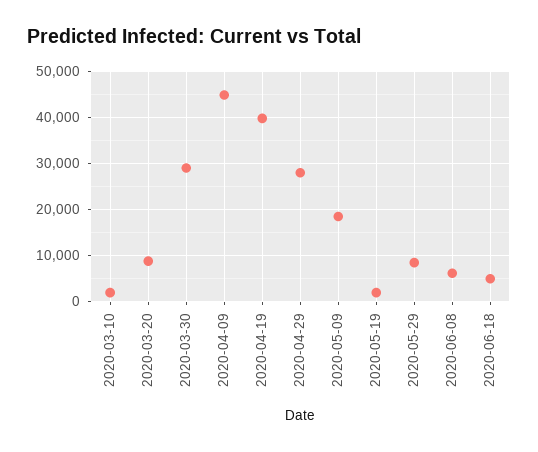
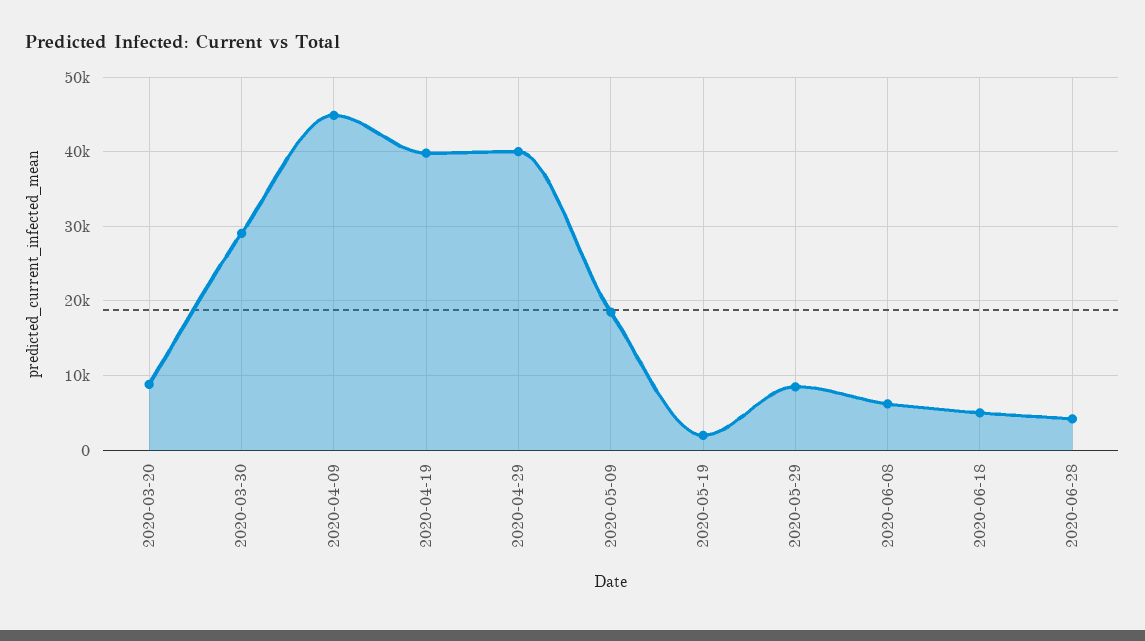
2020-03-10: 2000 -> none
2020-04-29: 28000 -> 40000
2020-06-28: none -> 4000

